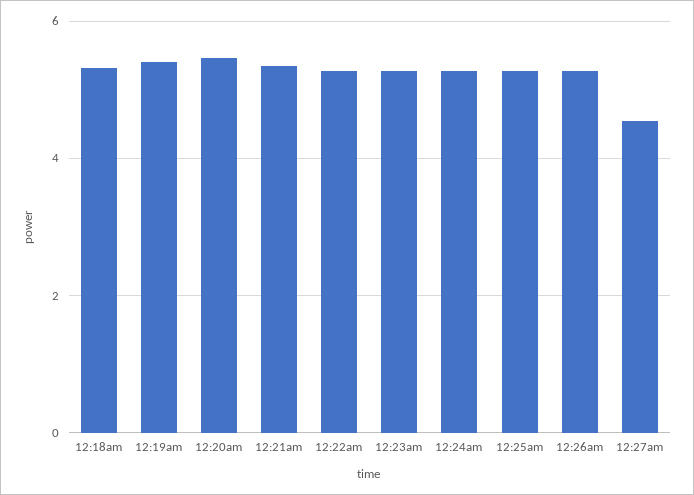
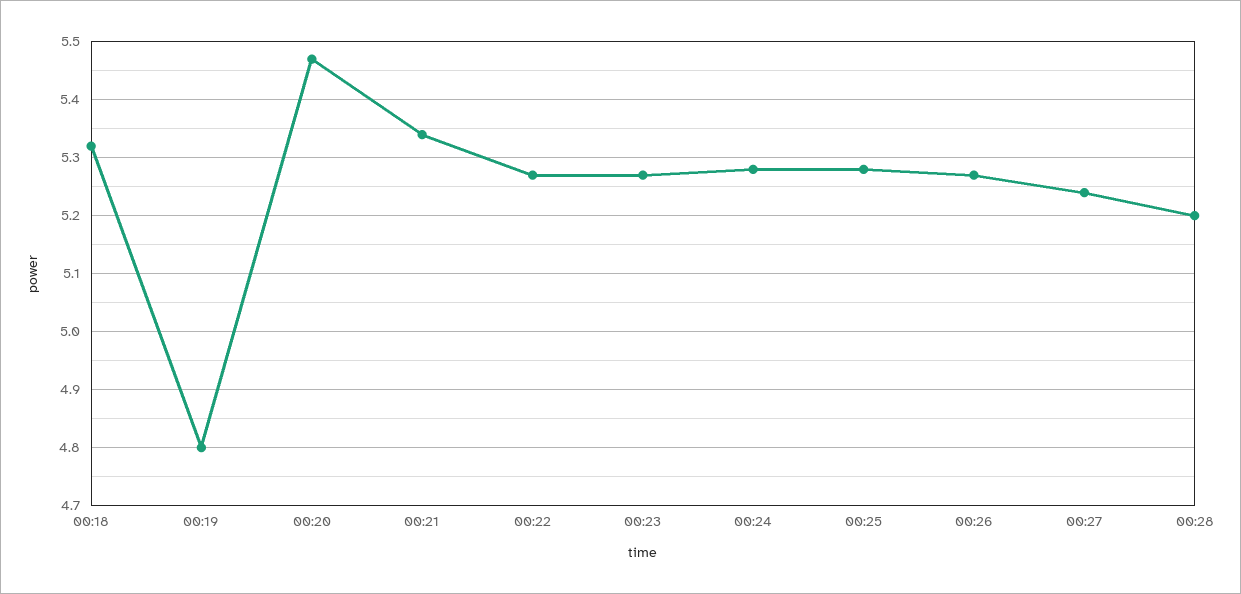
12:19am: 5.4 -> 4.8
12:27am: 4.6 -> 5.25
00:28: none -> 5.2

